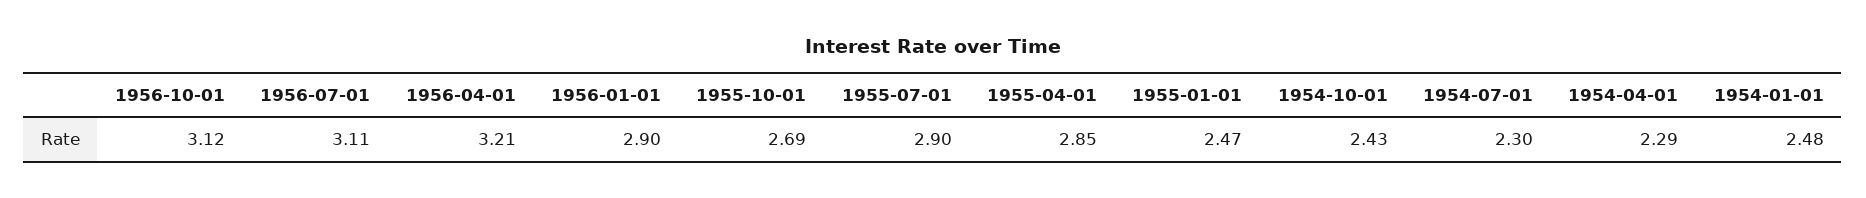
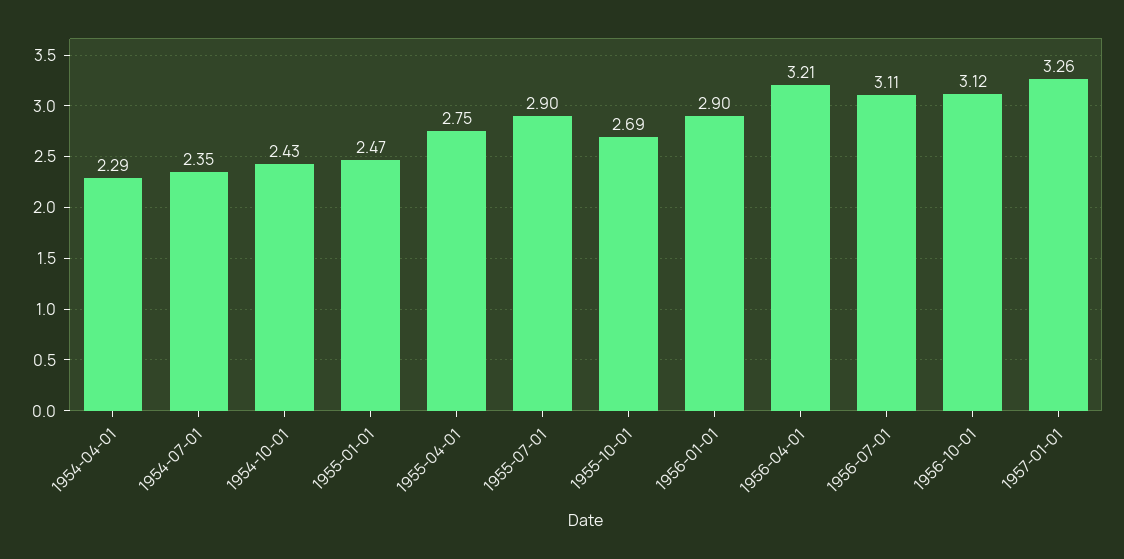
1955-04-01: 2.85 -> 2.75
1954-07-01: 2.3 -> 2.35
1954-01-01: 2.48 -> none
1957-01-01: none -> 3.26

